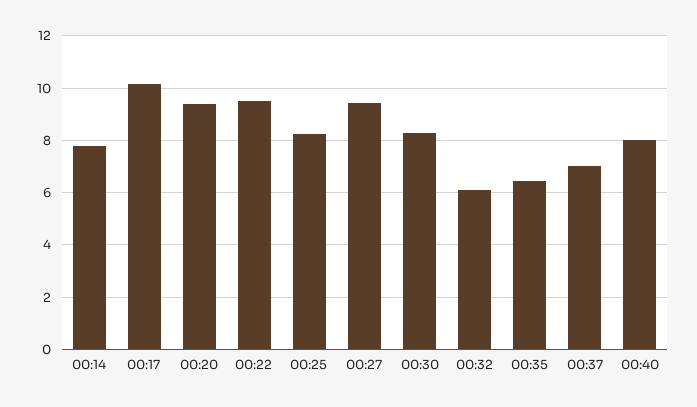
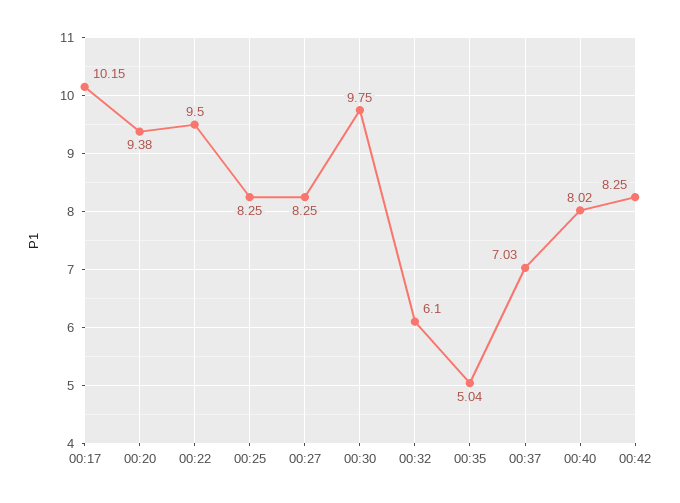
00:14: 7.75 -> none
00:27: 9.5 -> 8.25
00:30: 8.25 -> 9.75
00:35: 6.5 -> 5.04
00:42: none -> 8.25

